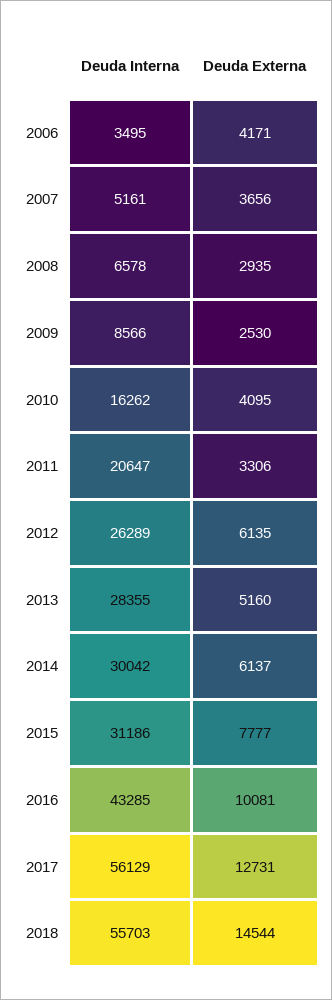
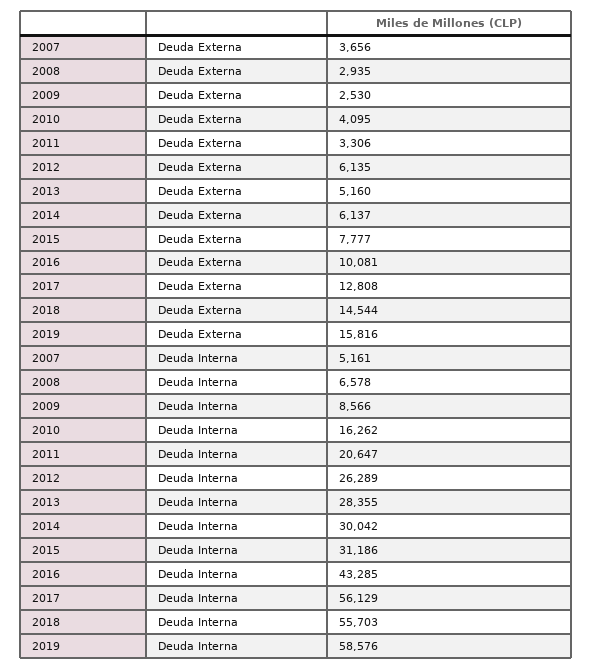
Deuda Interna, 2006: 3495 -> none
Deuda Externa, 2006: 4171 -> none
Deuda Externa, 2017: 12731 -> 12808
Deuda Externa, 2019: none -> 15816
Deuda Interna, 2019: none -> 58576

